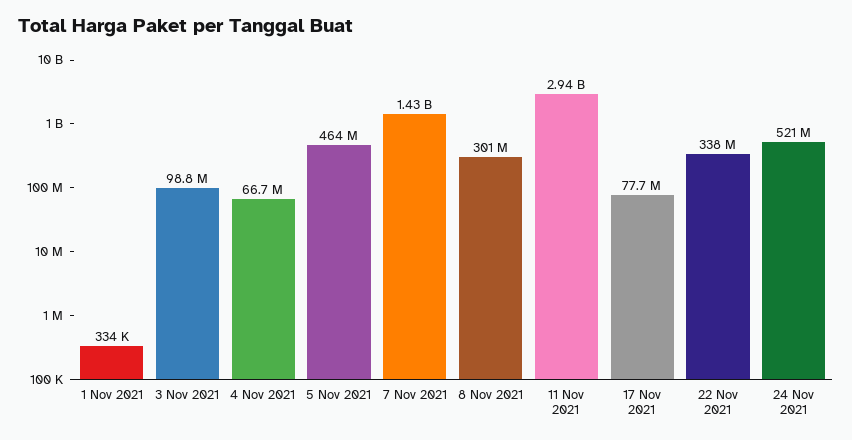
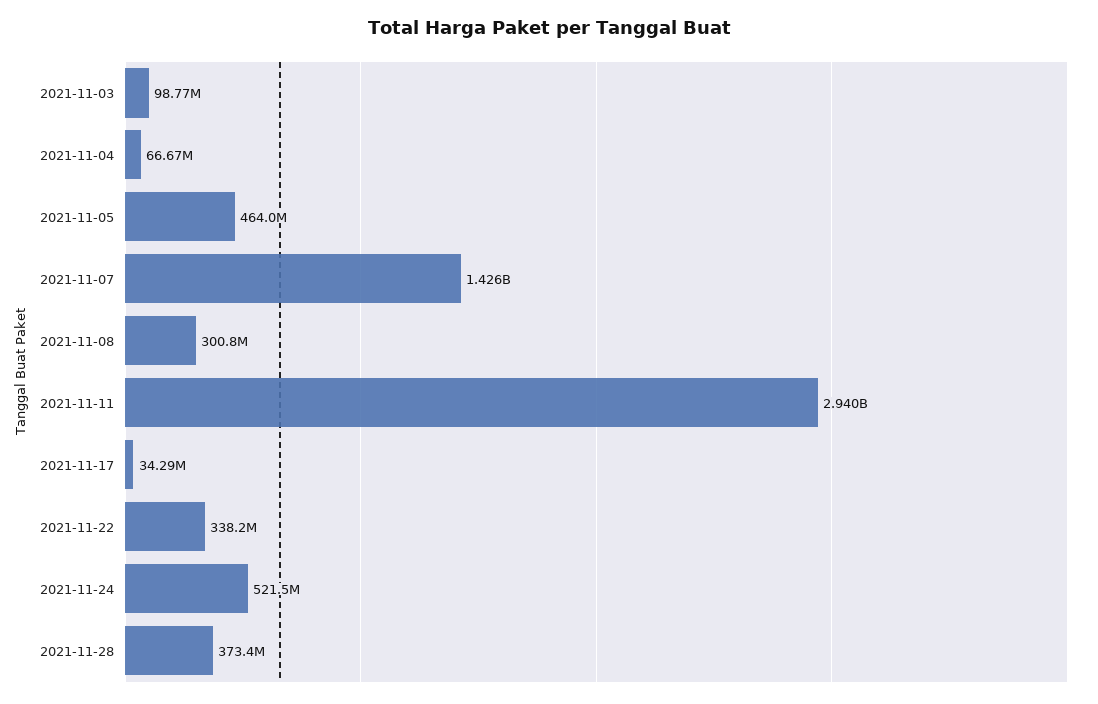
1 Nov 2021: 334000 -> none
17 Nov 2021: 77700000 -> 34290000
2021-11-28: none -> 373400000

